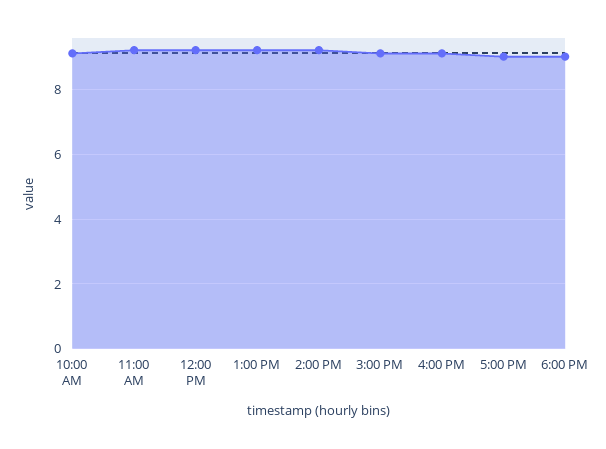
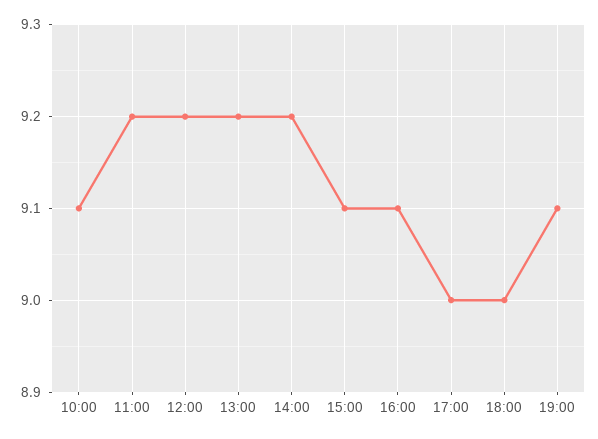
19:00: none -> 9.1

